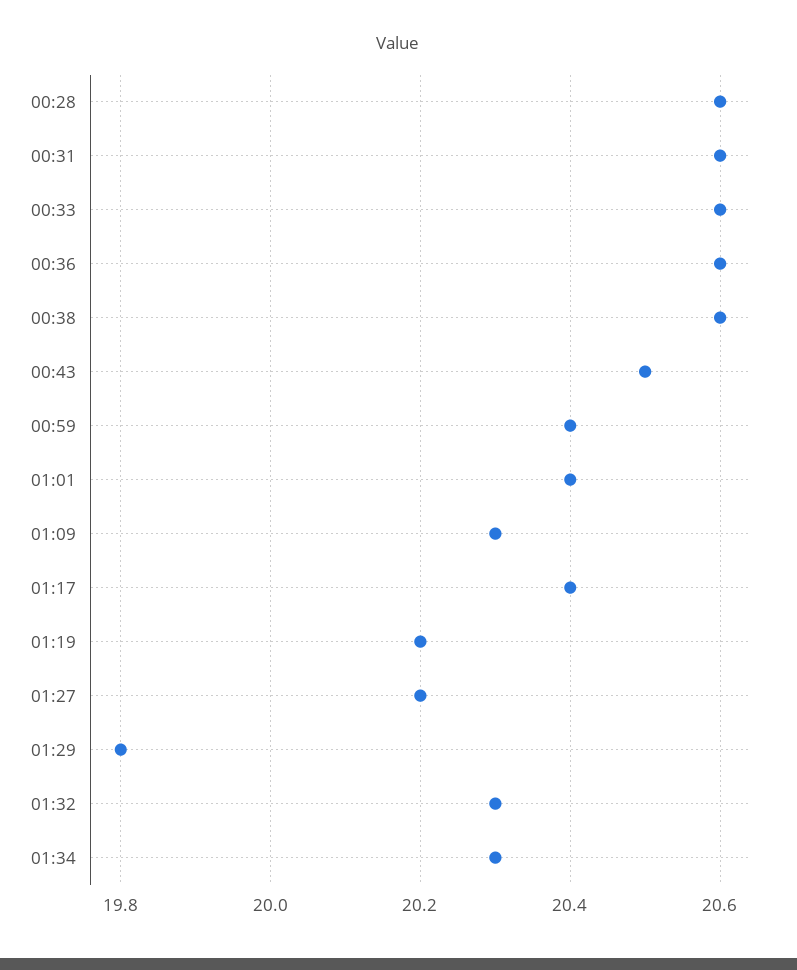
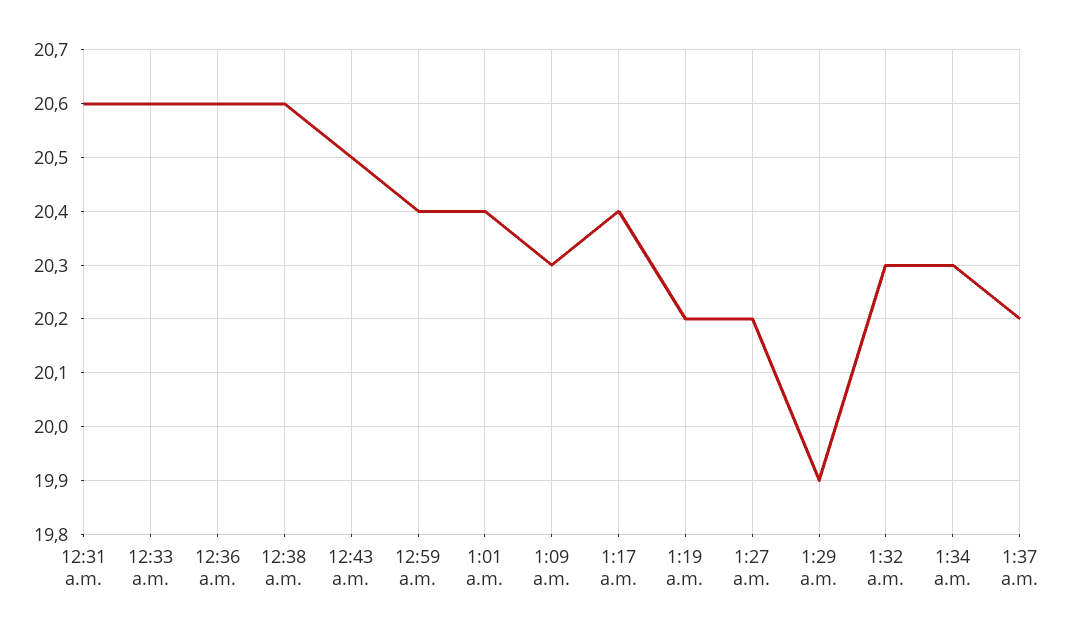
00:28: 20.6 -> none
01:29: 19.8 -> 19.9
1:37 a.m.: none -> 20.2

